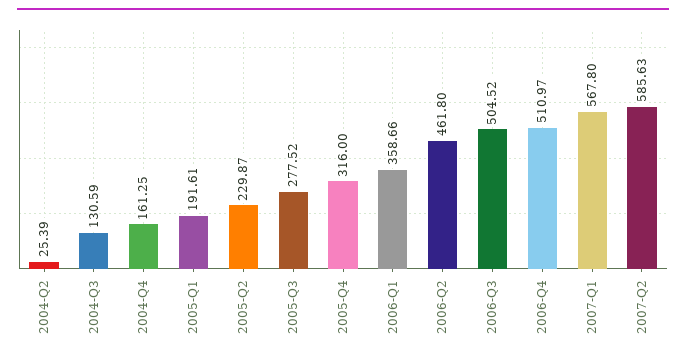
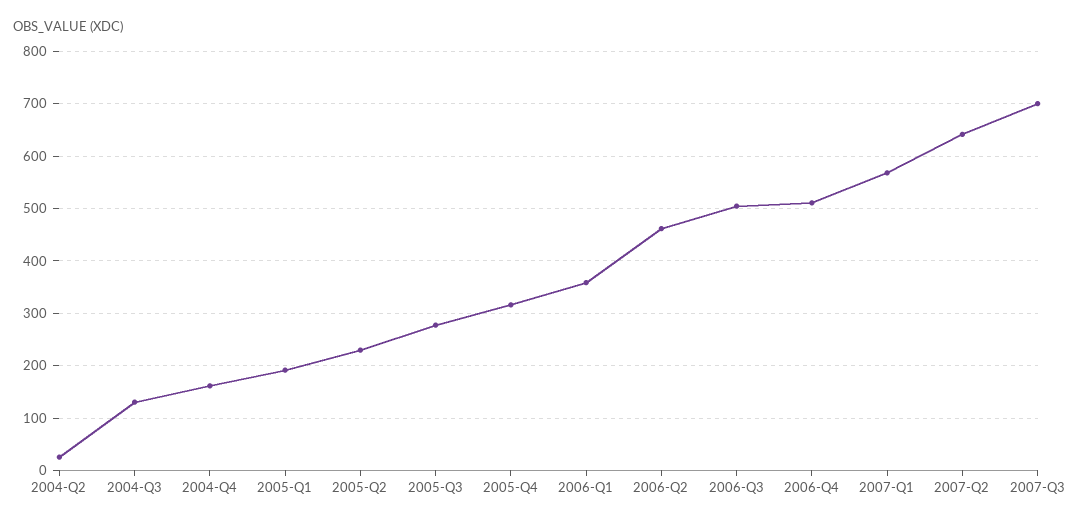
2007-Q2: 585.63 -> 640
2007-Q3: none -> 700

